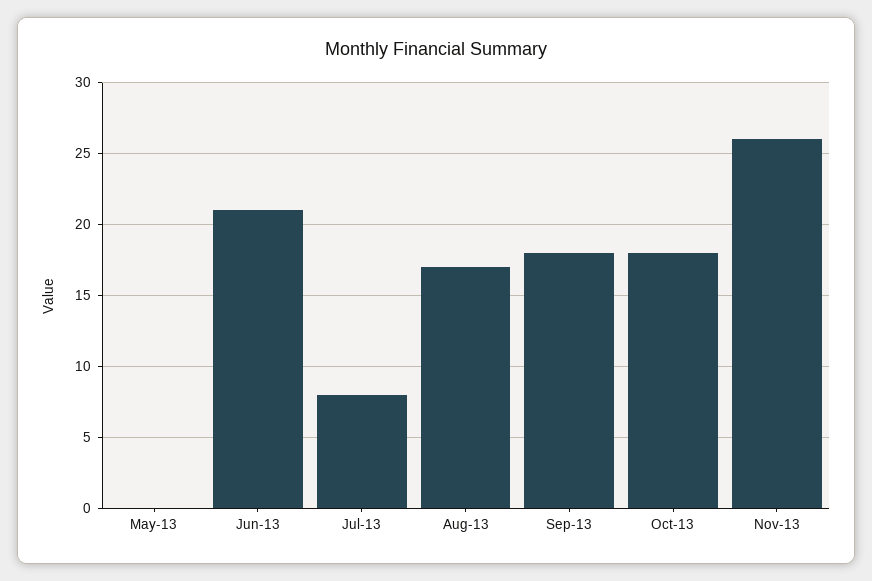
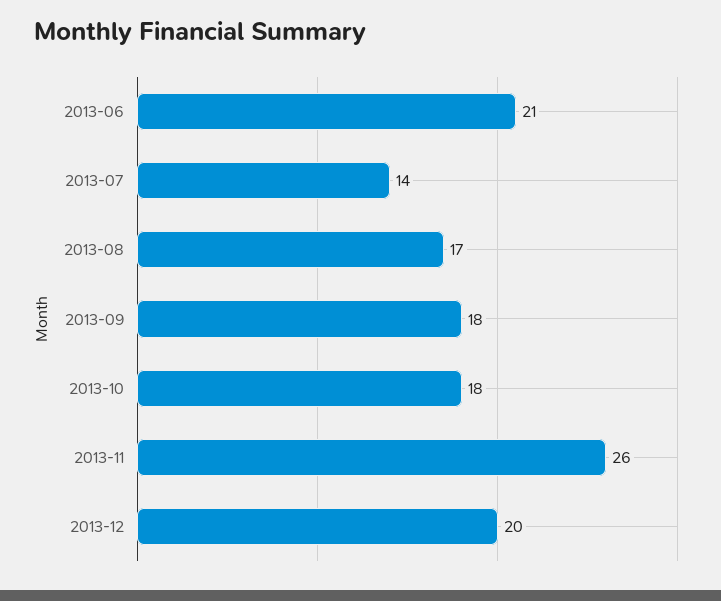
May-13: 0 -> none
Jul-13: 8 -> 14
2013-12: none -> 20

